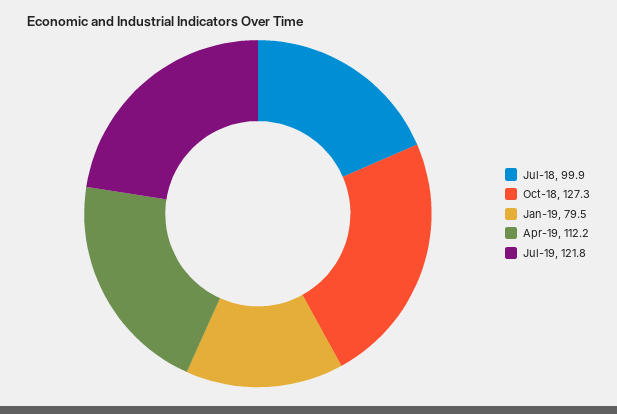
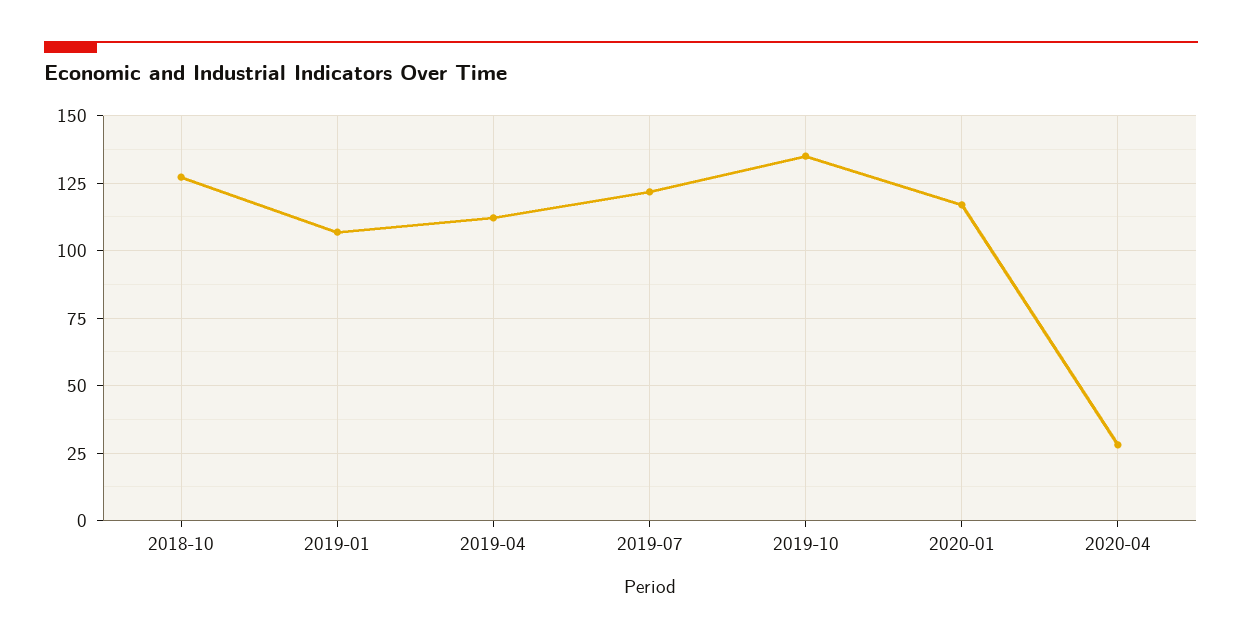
Jul-18: 99.9 -> none
Jan-19: 79.5 -> 107.5
2019-10: none -> 135
2020-01: none -> 117.5
2020-04: none -> 27.5

